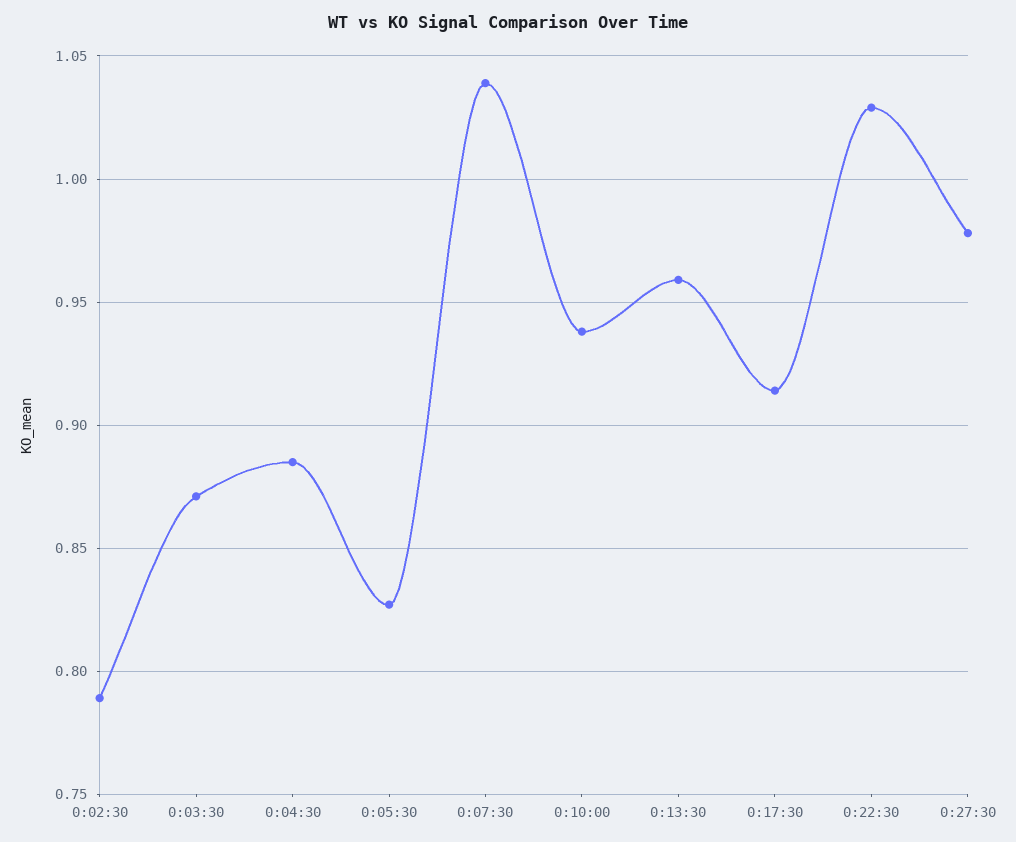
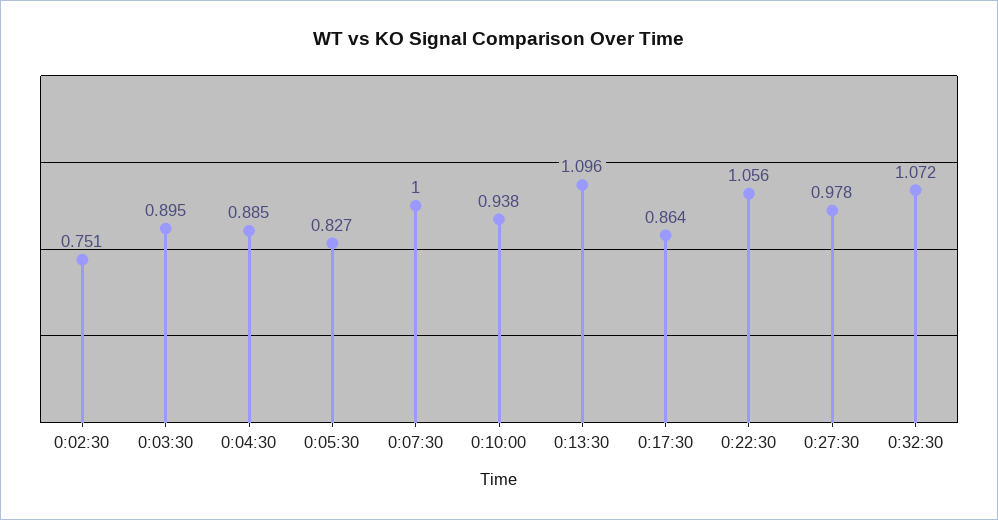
0:02:30: 0.79 -> 0.751
0:03:30: 0.87 -> 0.895
0:07:30: 1.04 -> 1
0:13:30: 0.96 -> 1.096
0:17:30: 0.915 -> 0.864
0:22:30: 1.03 -> 1.056
0:32:30: none -> 1.072

